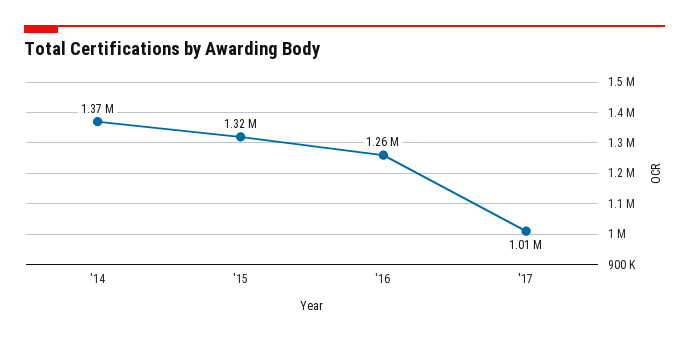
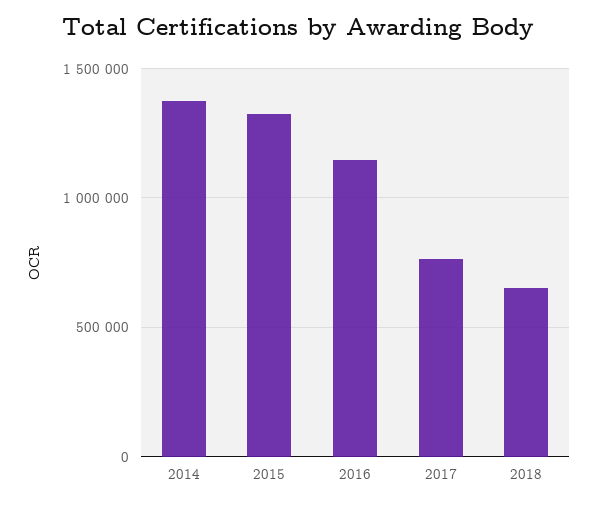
'16: 1260000 -> 1150000
'17: 1010000 -> 750000
2018: none -> 650000

